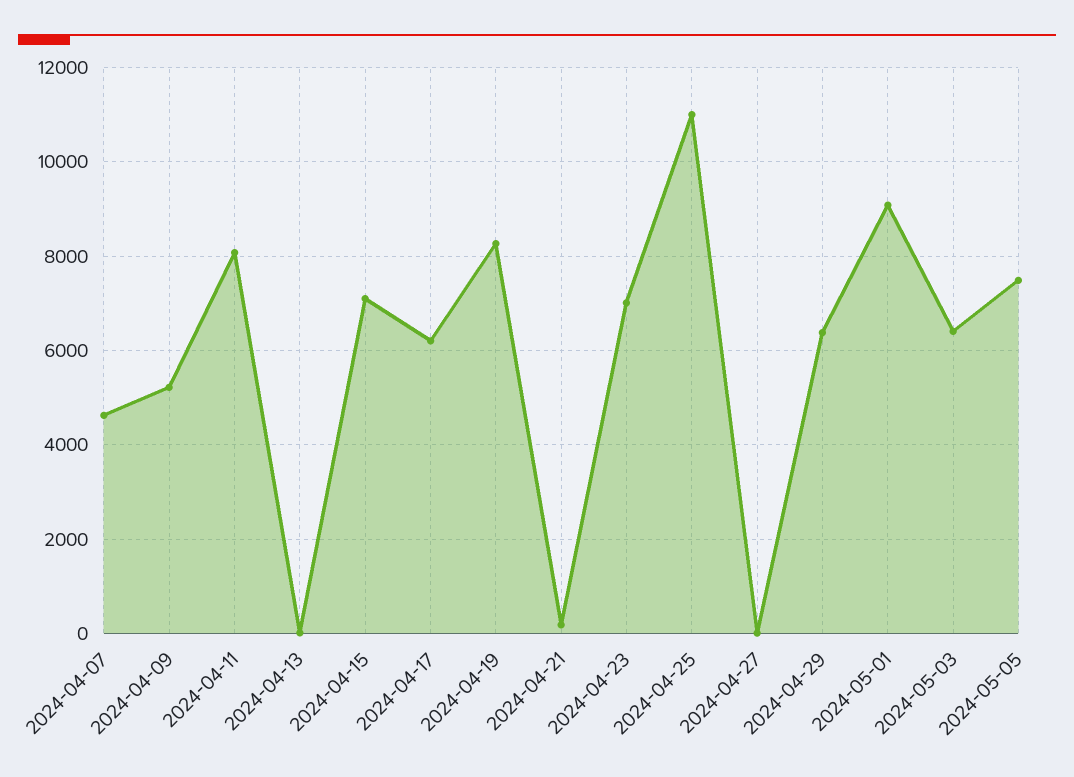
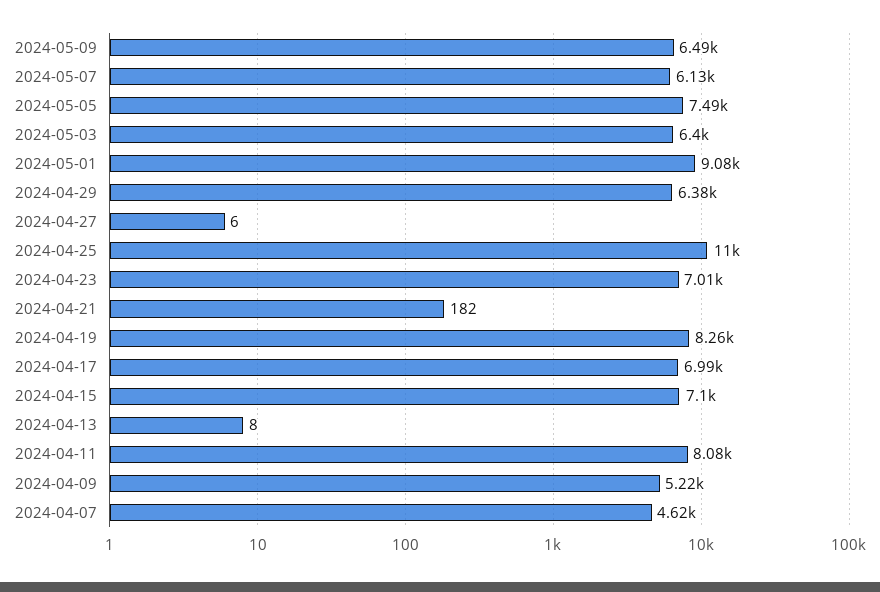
2024-04-17: 6200 -> 6990
2024-05-09: none -> 6490
2024-05-07: none -> 6130

